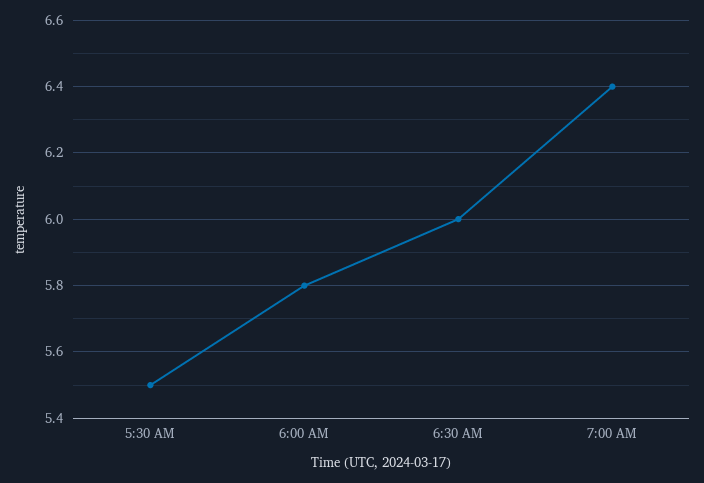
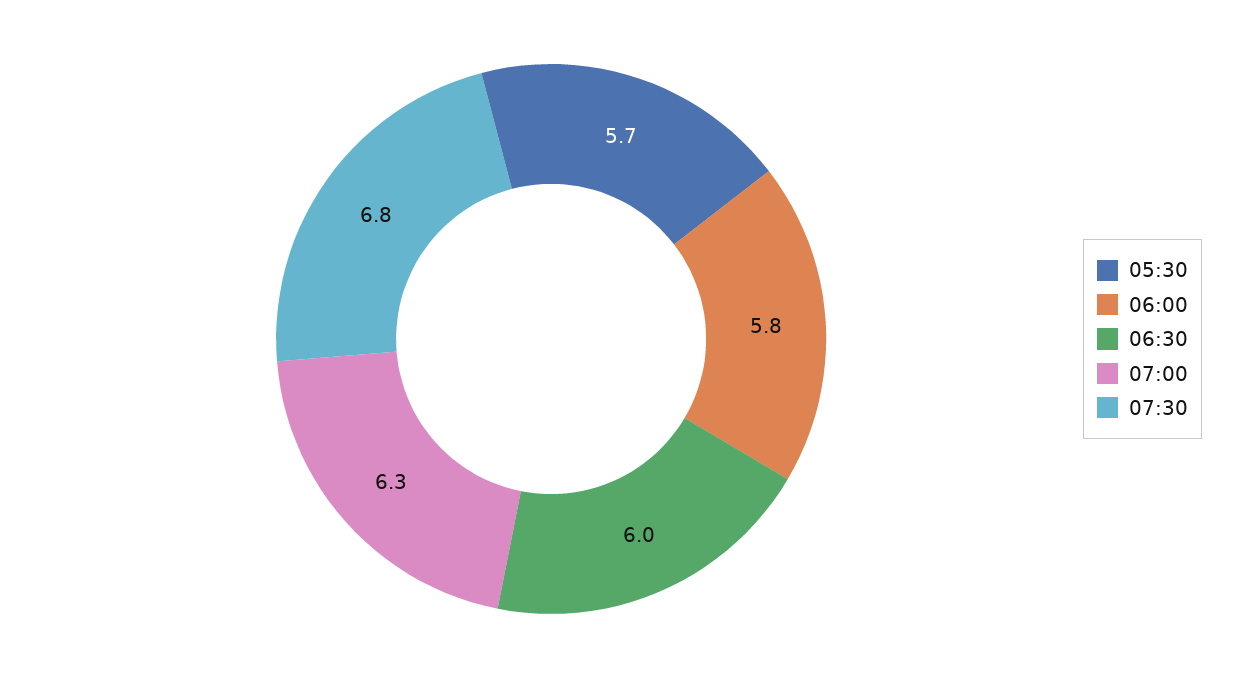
5:30 AM: 5.5 -> 5.7
7:00 AM: 6.4 -> 6.3
07:30: none -> 6.8

